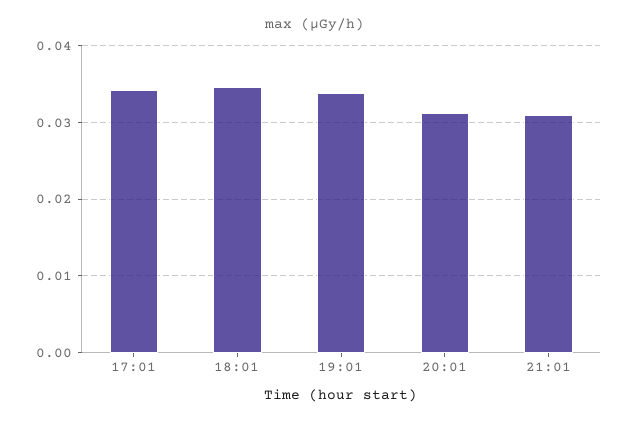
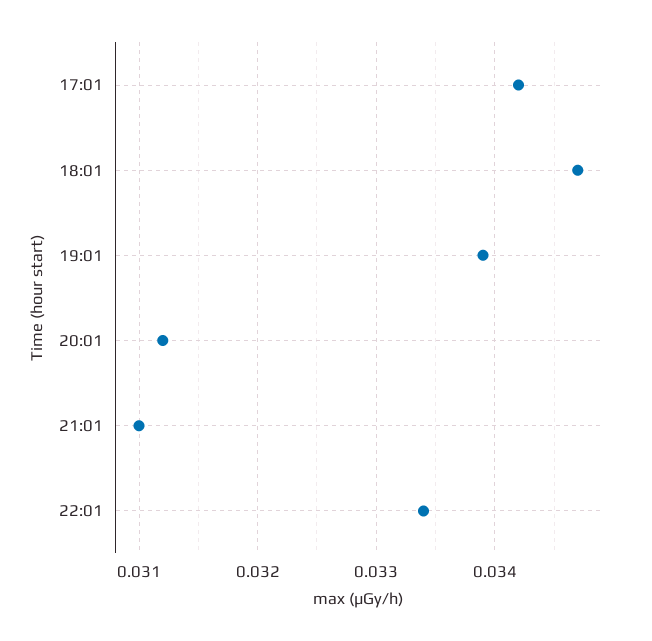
22:01: none -> 0.0334

